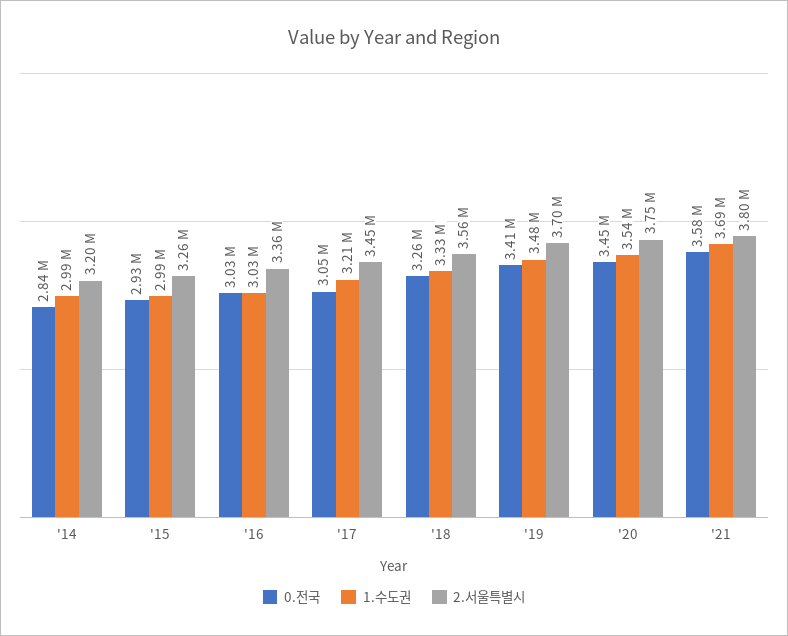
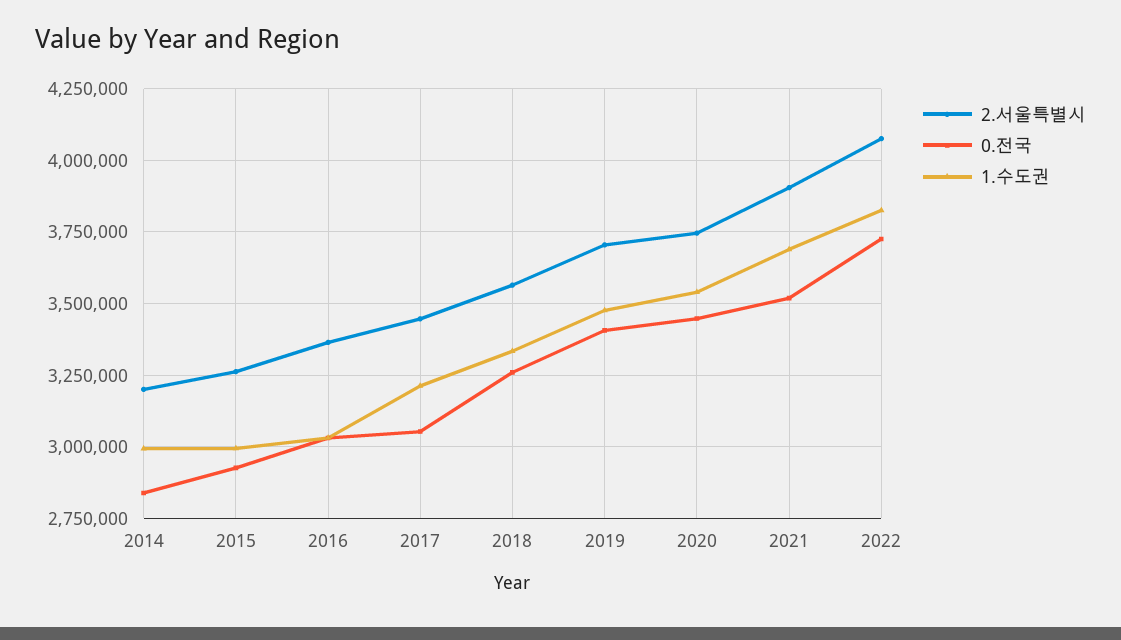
0.전국, '21: 3580000 -> 3525000
2.서울특별시, '21: 3800000 -> 3900000
2.서울특별시, 2022: none -> 4075000
0.전국, 2022: none -> 3725000
1.수도권, 2022: none -> 3825000

